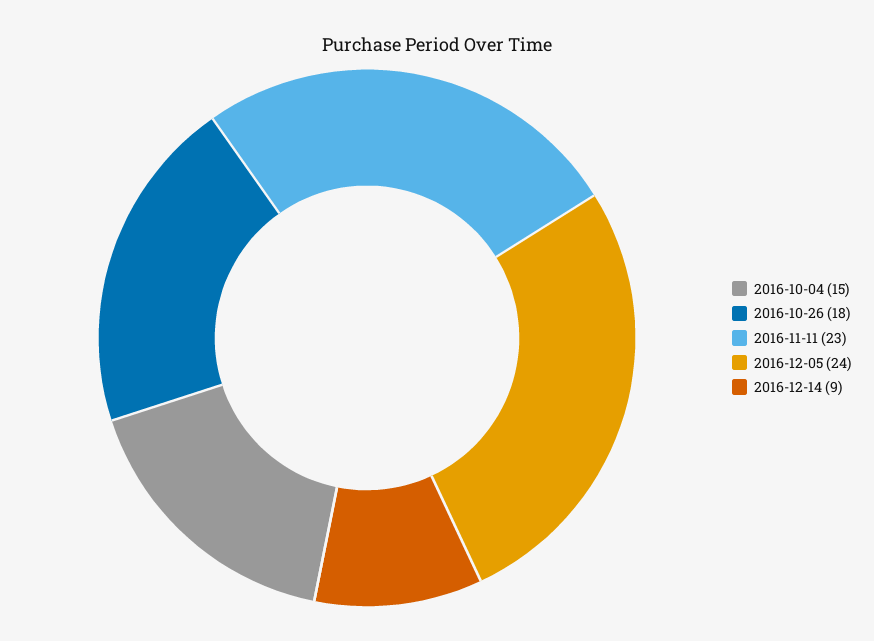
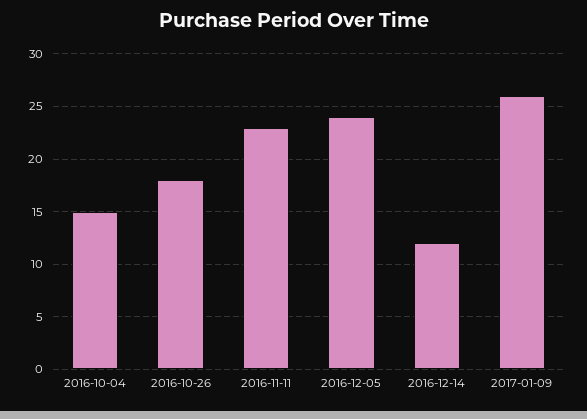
2016-12-14: 9 -> 12
2017-01-09: none -> 26

